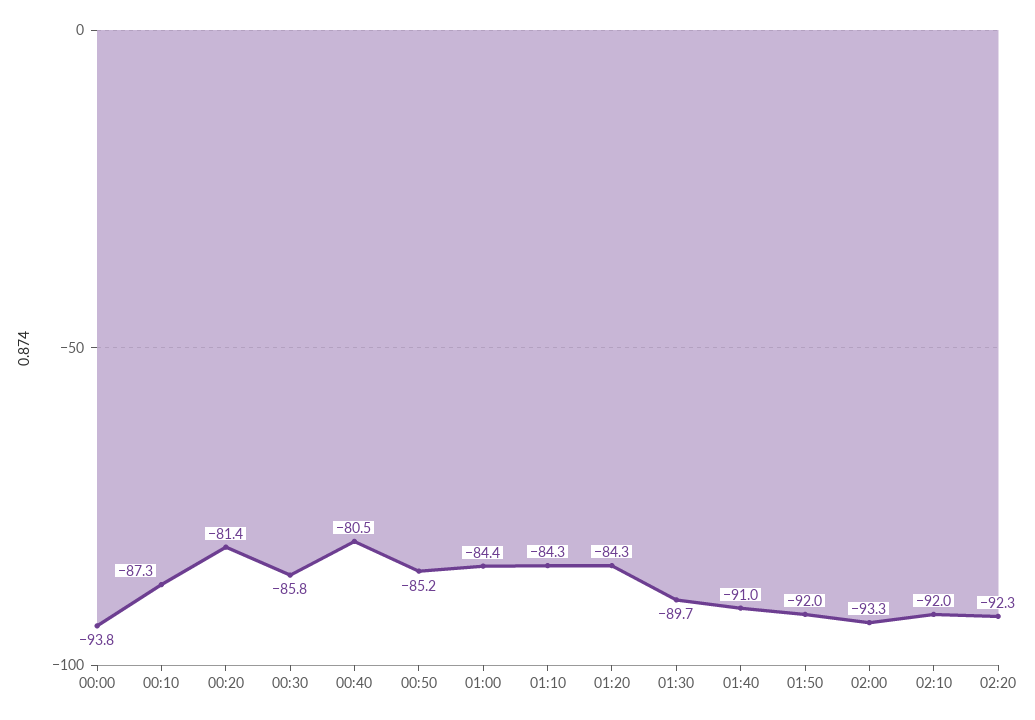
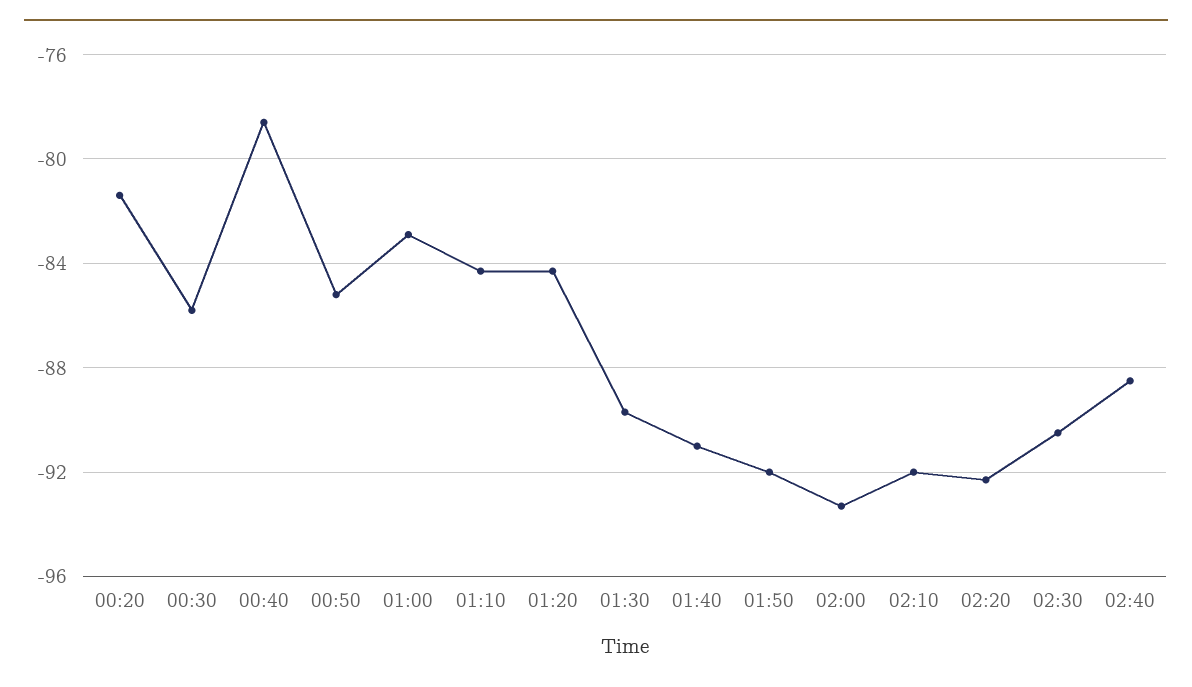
00:00: -93.8 -> none
00:10: -87.3 -> none
00:40: -80.5 -> -78.5
01:00: -84.4 -> -83
02:30: none -> -90.5
02:40: none -> -88.5

